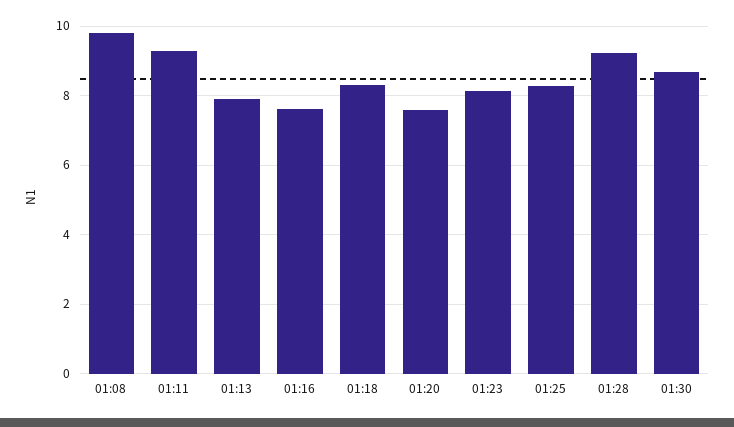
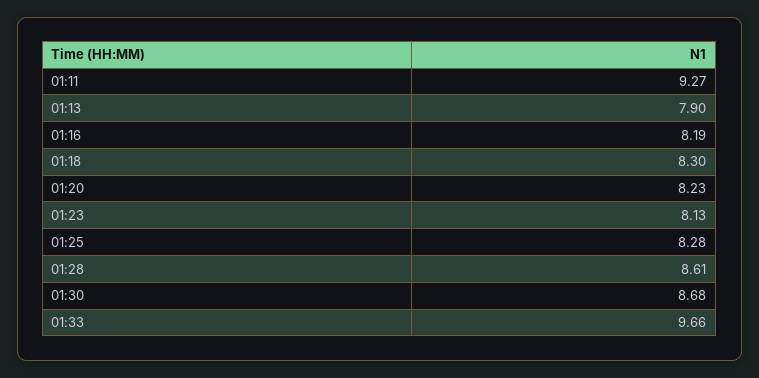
01:08: 9.8 -> none
01:16: 7.6 -> 8.19
01:20: 7.6 -> 8.23
01:28: 9.2 -> 8.61
01:33: none -> 9.66

